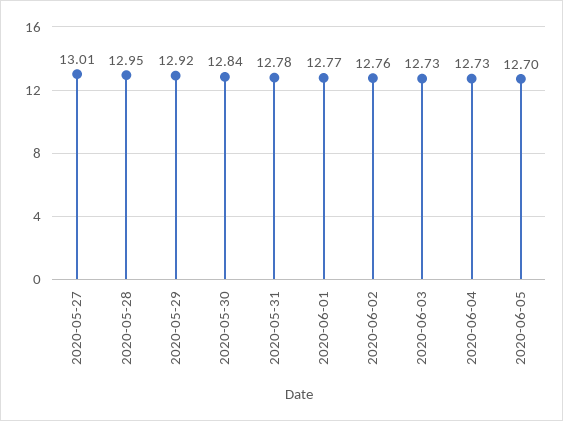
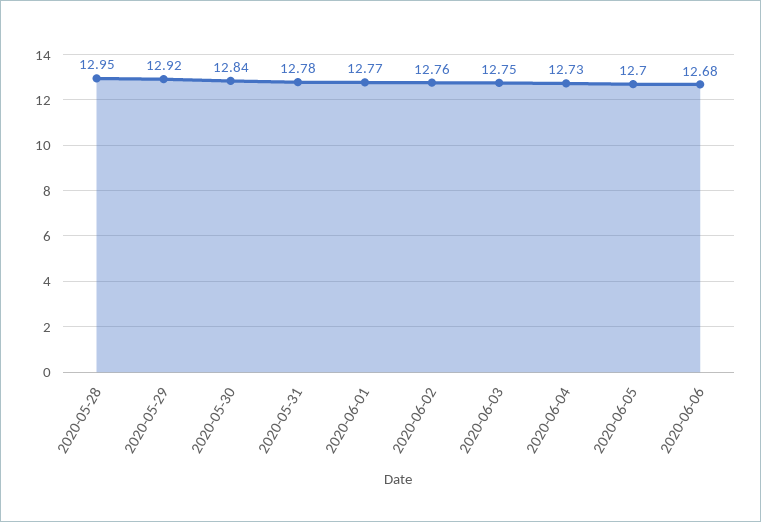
2020-05-27: 13.01 -> none
2020-06-03: 12.73 -> 12.75
2020-06-06: none -> 12.68

